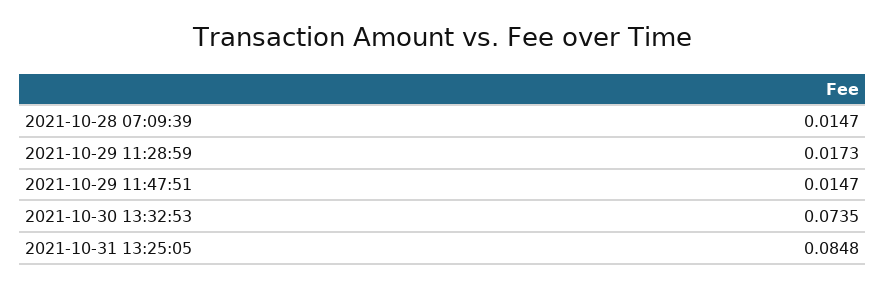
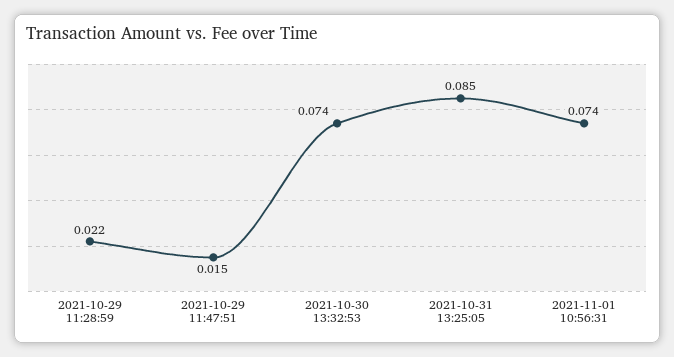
2021-10-28 07:09:39: 0.0147 -> none
2021-10-29 11:28:59: 0.0173 -> 0.022
2021-11-01 10:56:31: none -> 0.074

